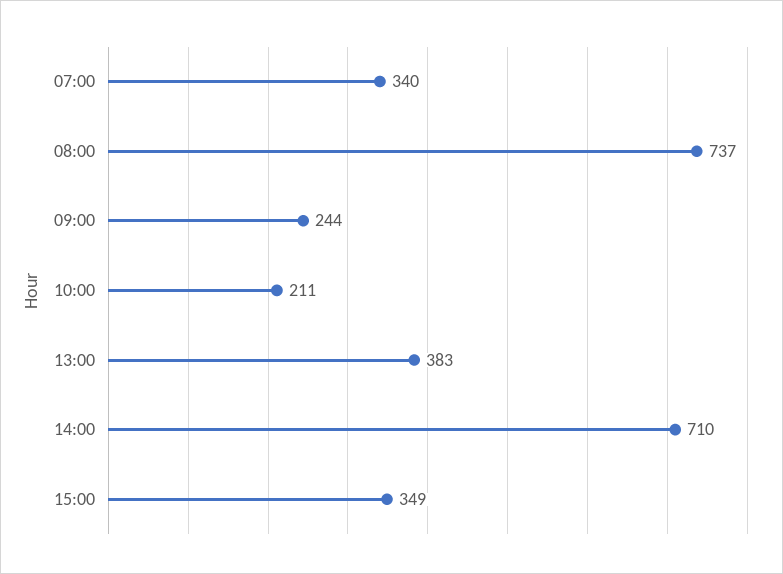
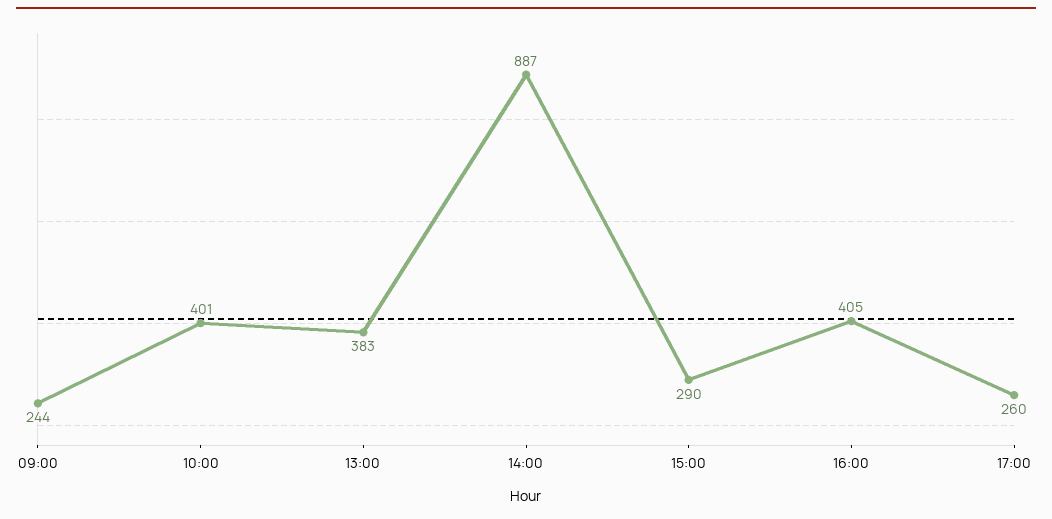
07:00: 340 -> none
08:00: 737 -> none
10:00: 211 -> 401
14:00: 710 -> 887
15:00: 349 -> 290
16:00: none -> 405
17:00: none -> 260

